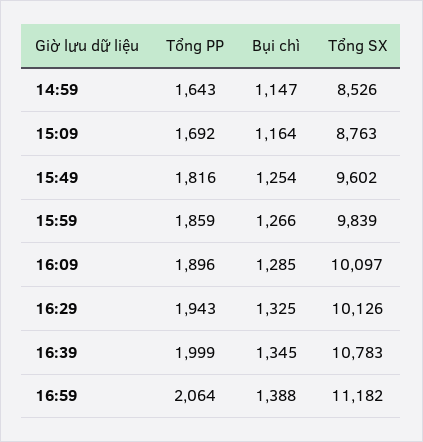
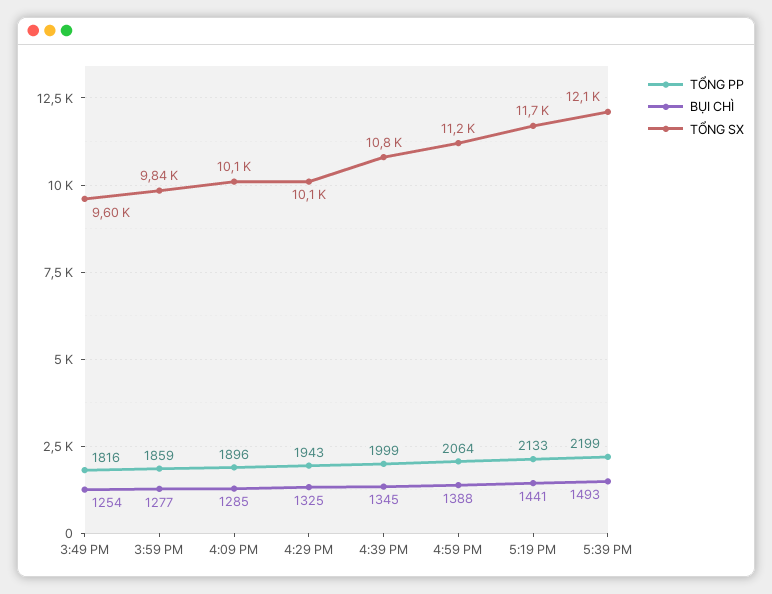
Tổng PP, 14:59: 1643 -> none
Bụi chì, 14:59: 1147 -> none
Tổng SX, 14:59: 8526 -> none
Tổng PP, 15:09: 1692 -> none
Bụi chì, 15:09: 1164 -> none
Tổng SX, 15:09: 8763 -> none
Bụi chì, 15:59: 1266 -> 1277
Tổng PP, 5:19 PM: none -> 2133
Bụi chì, 5:19 PM: none -> 1441
Tổng SX, 5:19 PM: none -> 11700
Tổng PP, 5:39 PM: none -> 2199
Bụi chì, 5:39 PM: none -> 1493
Tổng SX, 5:39 PM: none -> 12100

